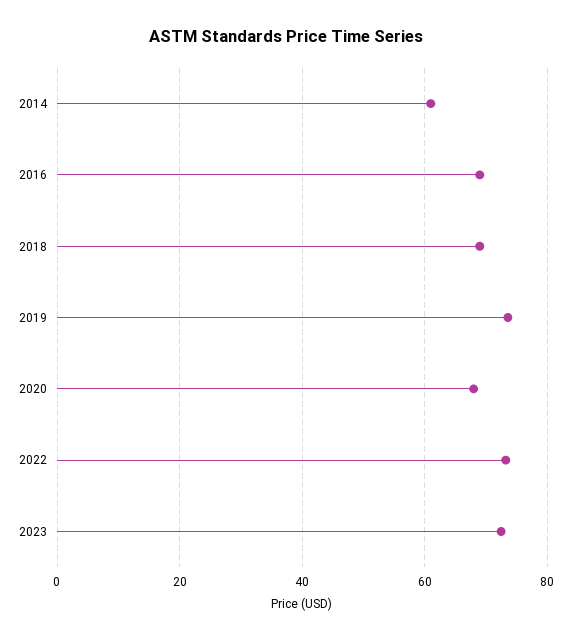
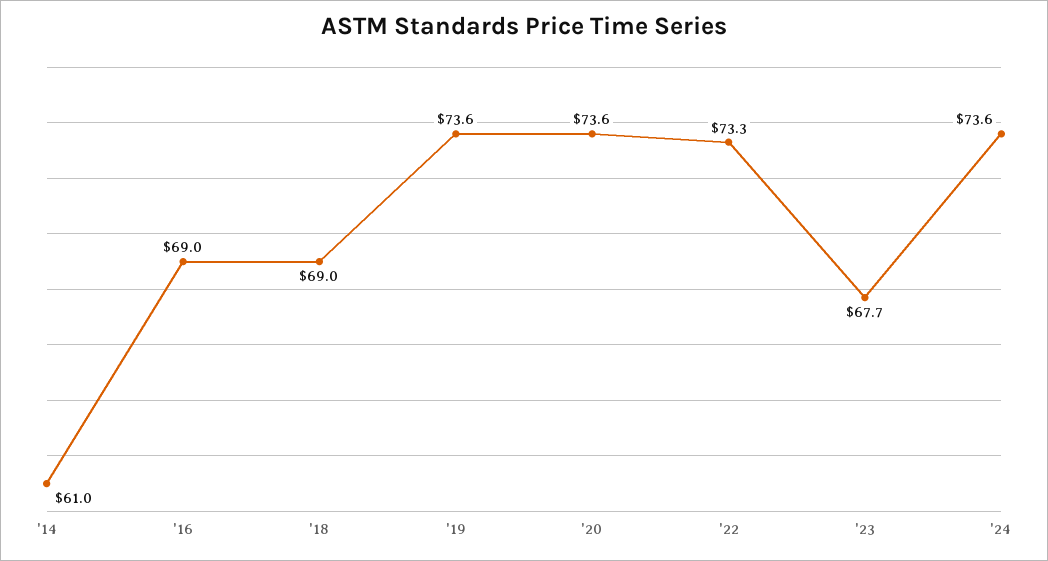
2020: 68 -> 73.6
2023: 72 -> 67.7
'24: none -> 73.6

